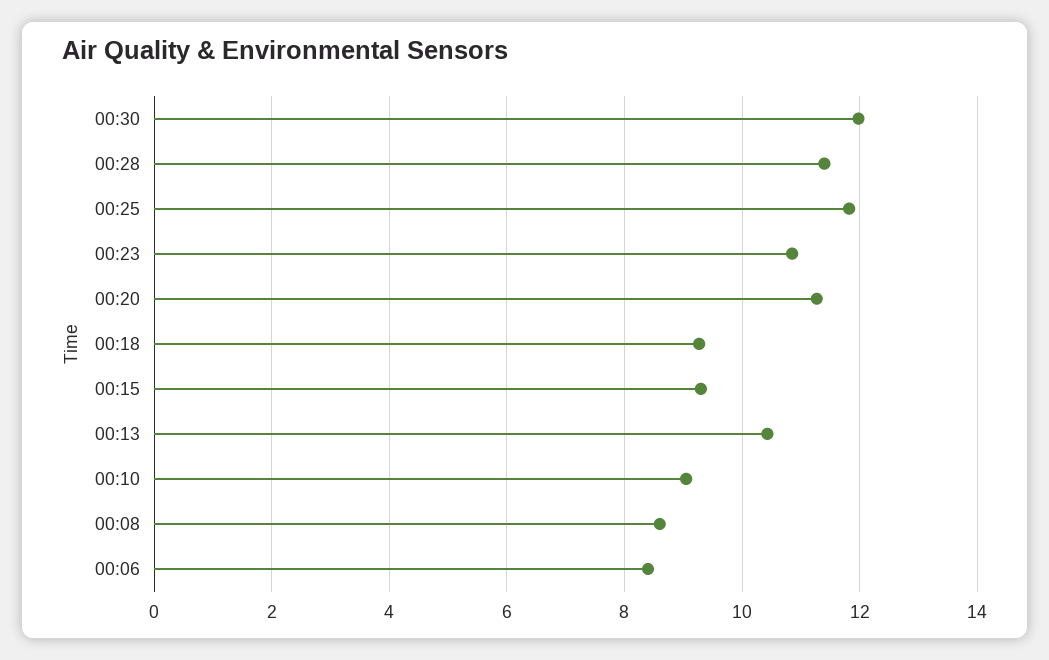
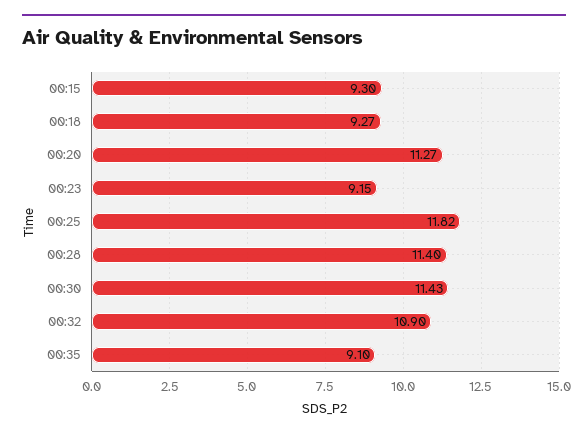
00:30: 12 -> 11.43
00:23: 10.8 -> 9.15
00:13: 10.4 -> none
00:10: 9 -> none
00:08: 8.6 -> none
00:06: 8.4 -> none
00:32: none -> 10.9
00:35: none -> 9.1

